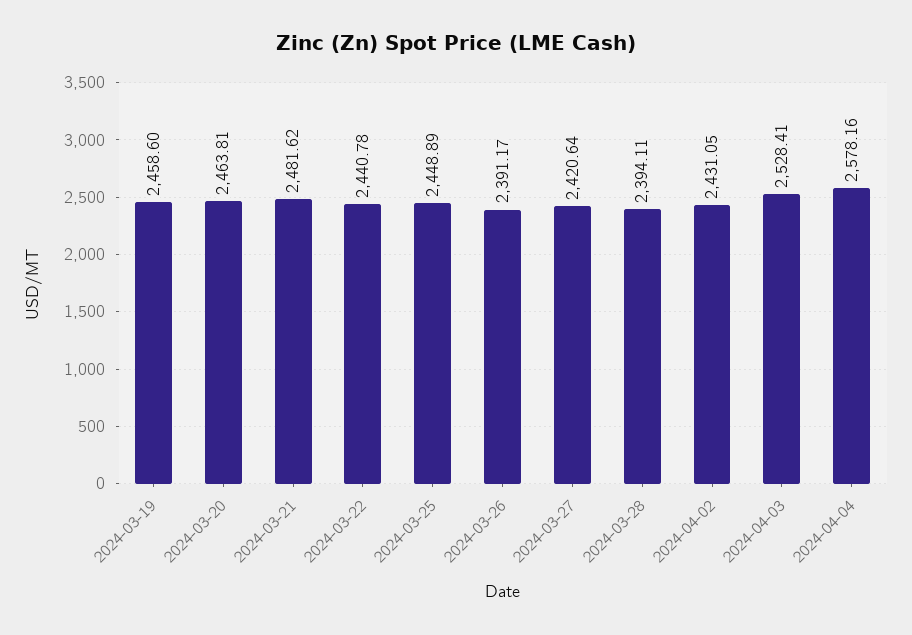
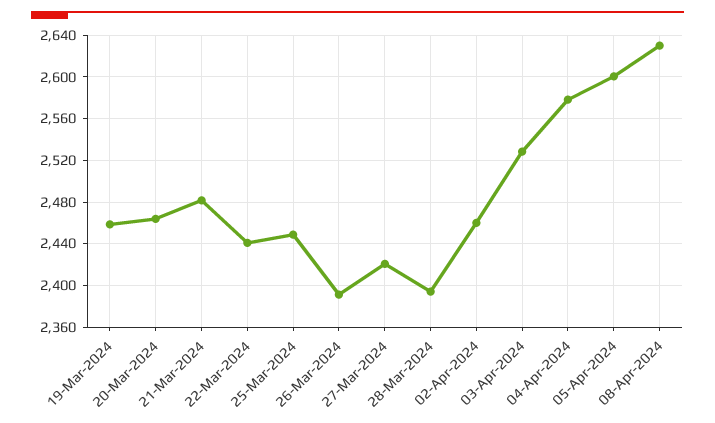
2024-04-02: 2431.05 -> 2460
05-Apr-2024: none -> 2600
08-Apr-2024: none -> 2630

